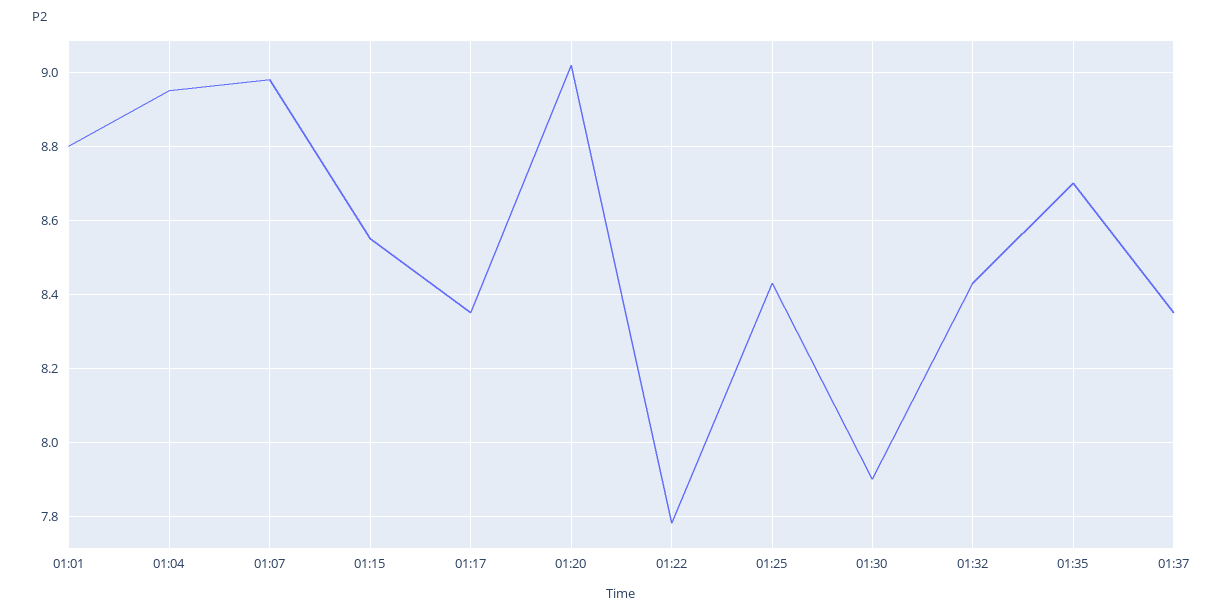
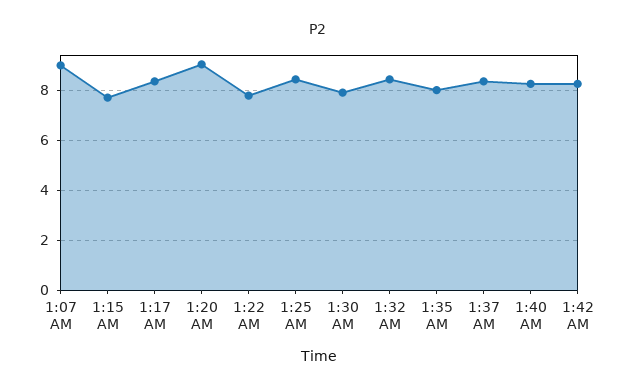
01:01: 8.8 -> none
01:04: 8.95 -> none
01:15: 8.55 -> 7.75
01:35: 8.7 -> 8
1:40 AM: none -> 8.25
1:42 AM: none -> 8.25

